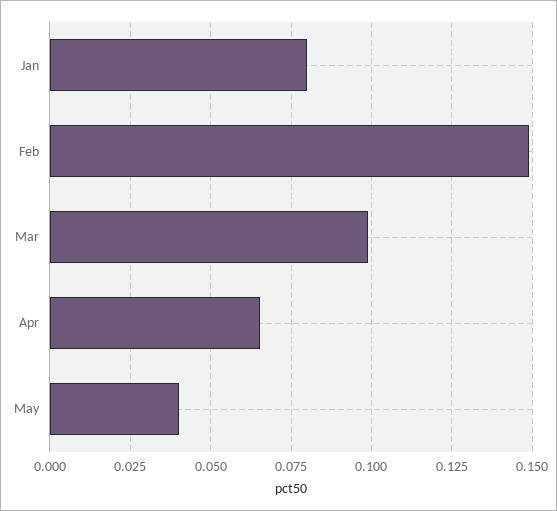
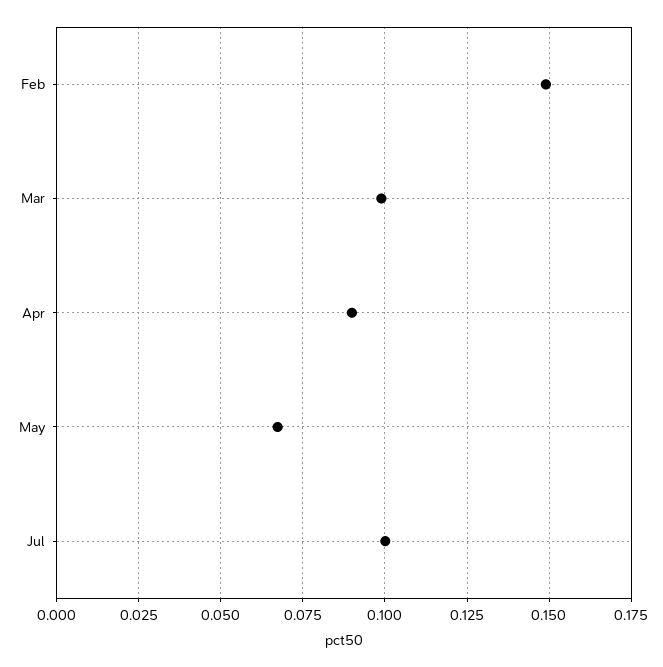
Jan: 0.08 -> none
Apr: 0.065 -> 0.09
May: 0.04 -> 0.0675
Jul: none -> 0.1

